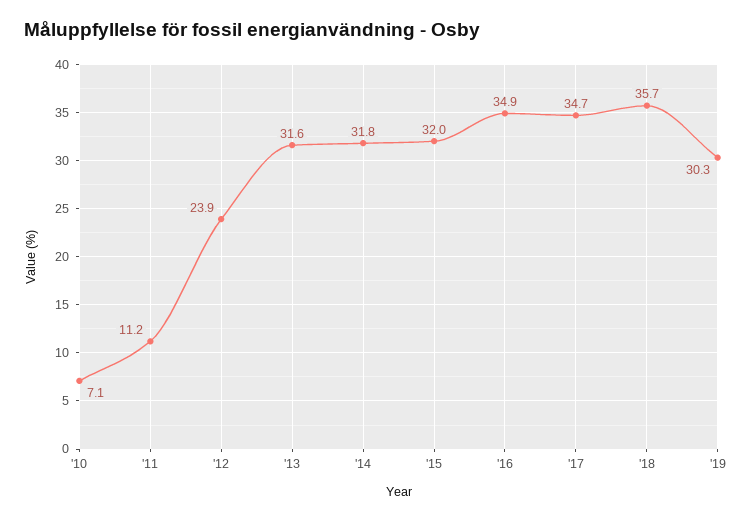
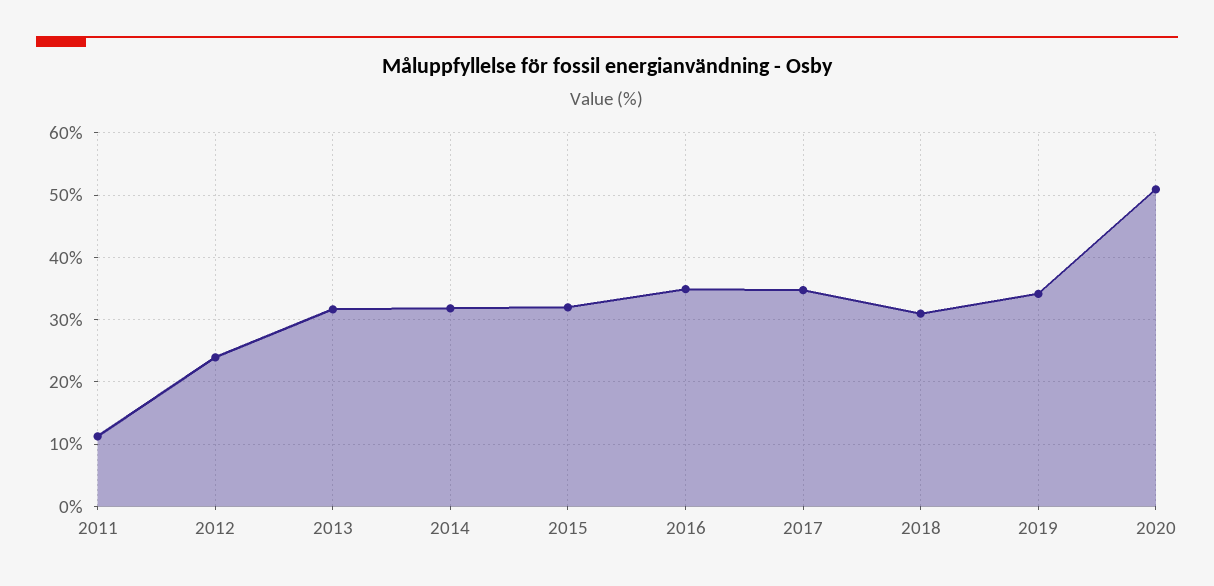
'10: 7.1 -> none
'18: 35.7 -> 31
'19: 30.3 -> 34
2020: none -> 51

